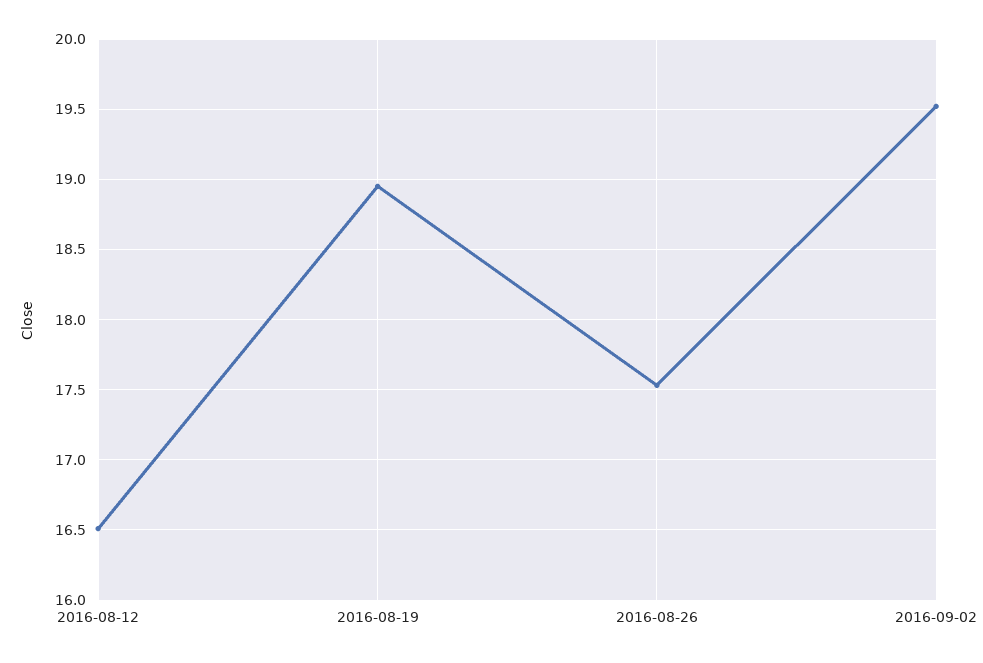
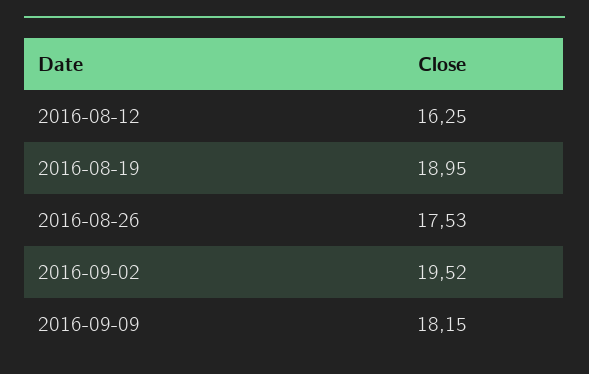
2016-08-12: 16.5 -> 16.25
2016-09-09: none -> 18.15

